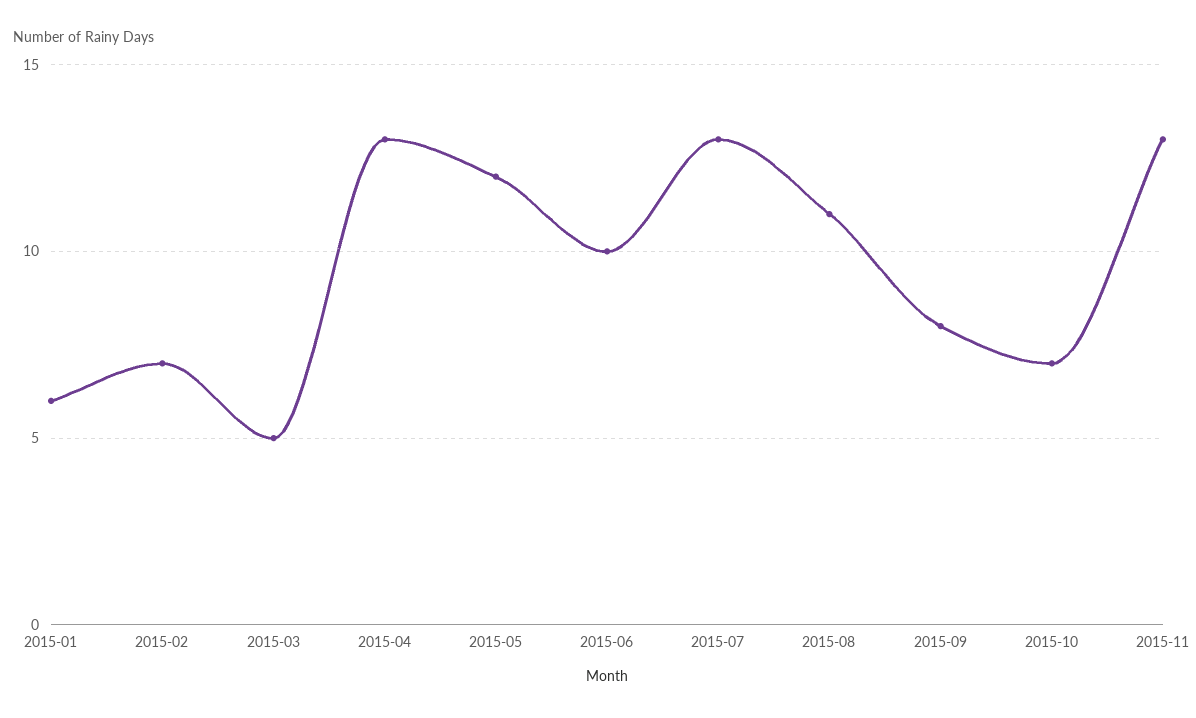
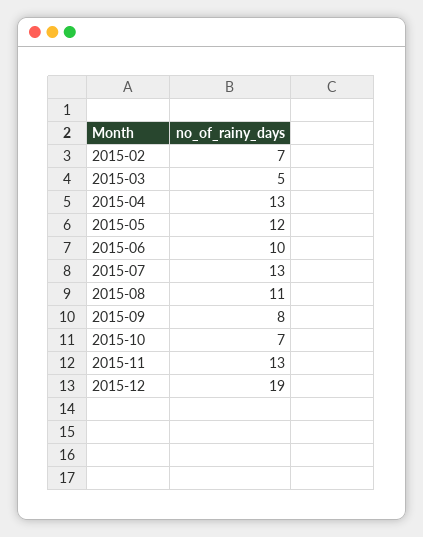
2015-01: 6 -> none
2015-12: none -> 19

